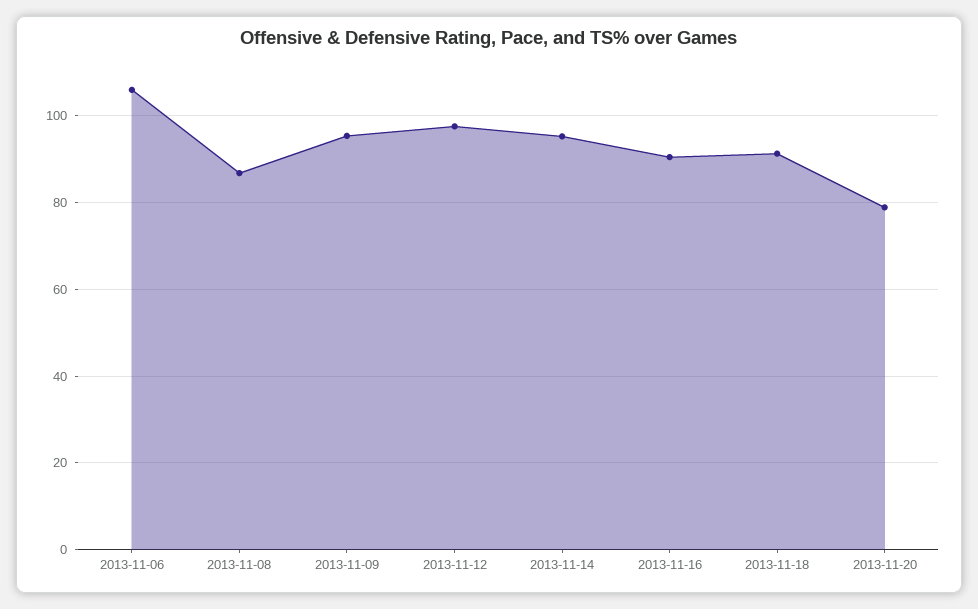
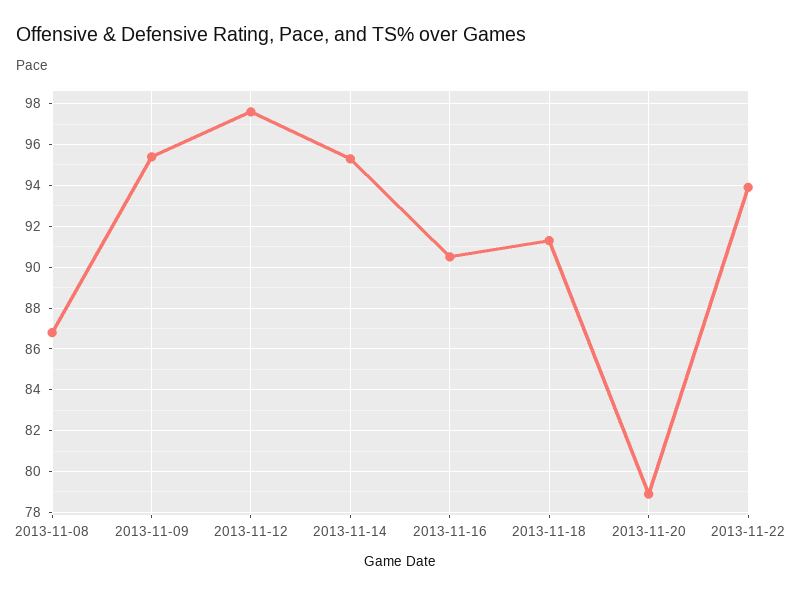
2013-11-06: 106 -> none
2013-11-22: none -> 94

